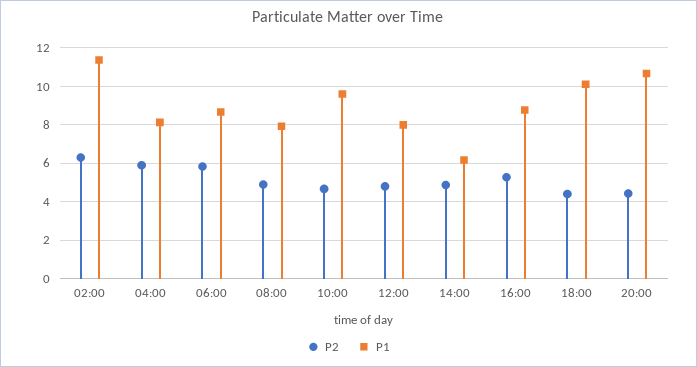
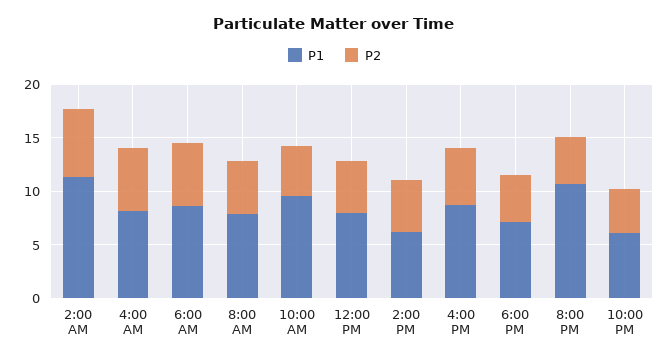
P1, 18:00: 10 -> 7
P1, 10:00 PM: none -> 6
P2, 10:00 PM: none -> 4

